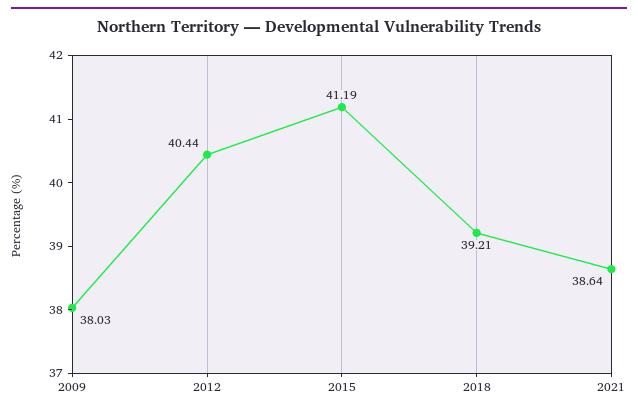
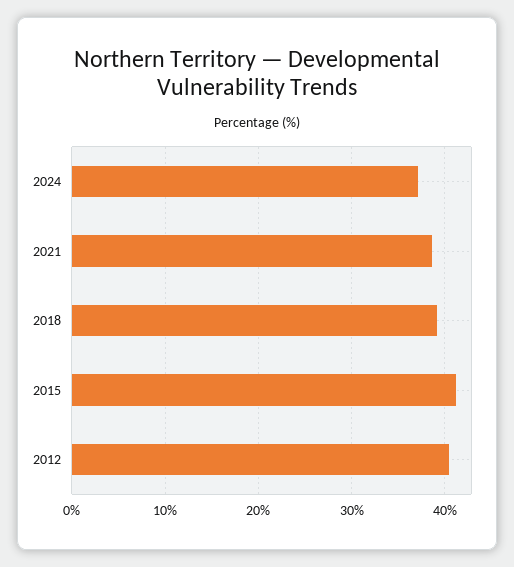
2009: 38.03 -> none
2024: none -> 37

